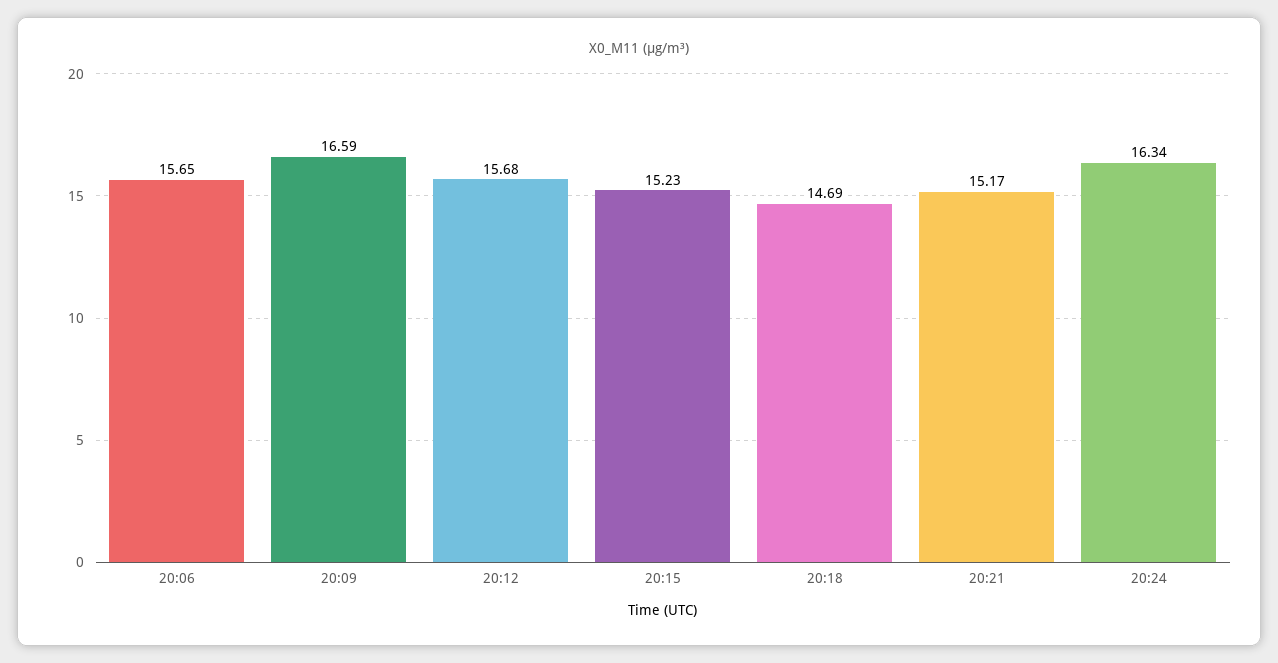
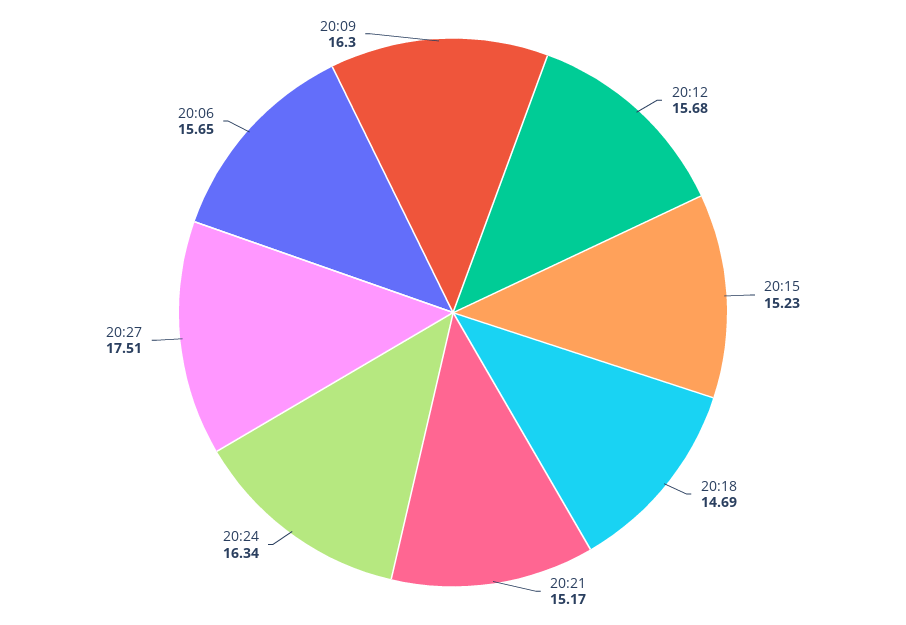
20:09: 16.59 -> 16.3
20:27: none -> 17.51

